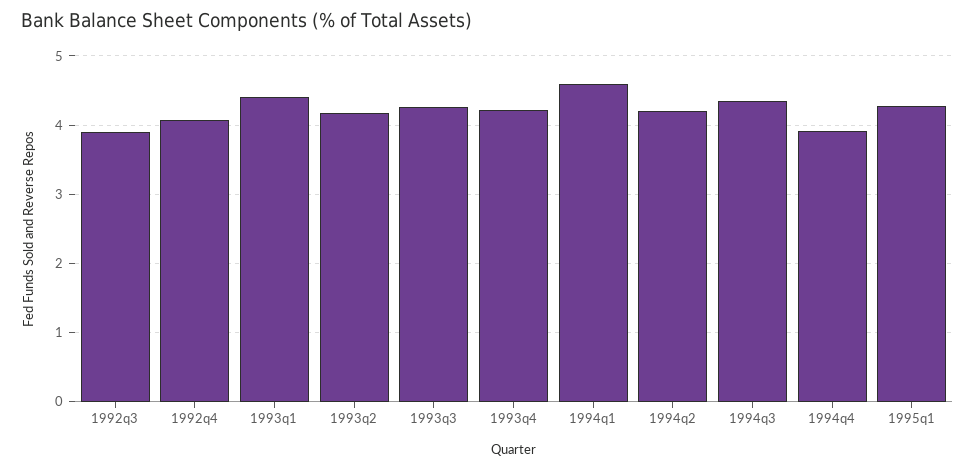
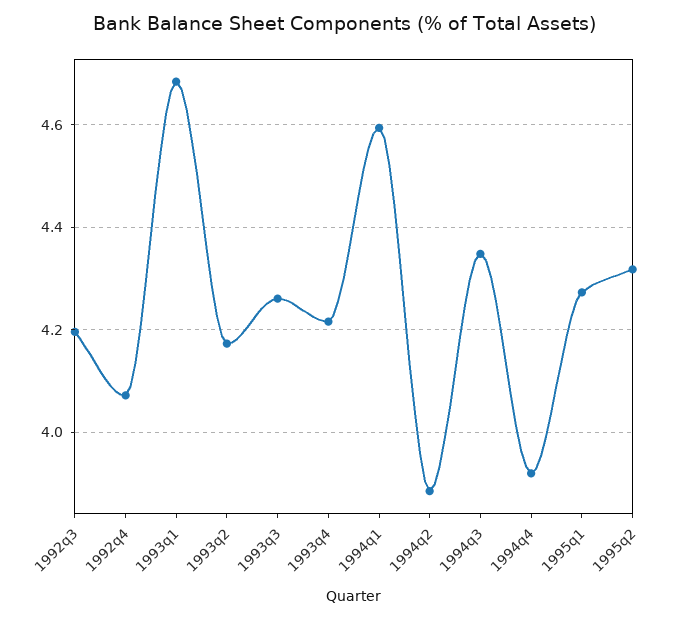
1992q3: 3.9 -> 4.2
1993q1: 4.4 -> 4.68
1994q2: 4.2 -> 3.88
1995q2: none -> 4.32

